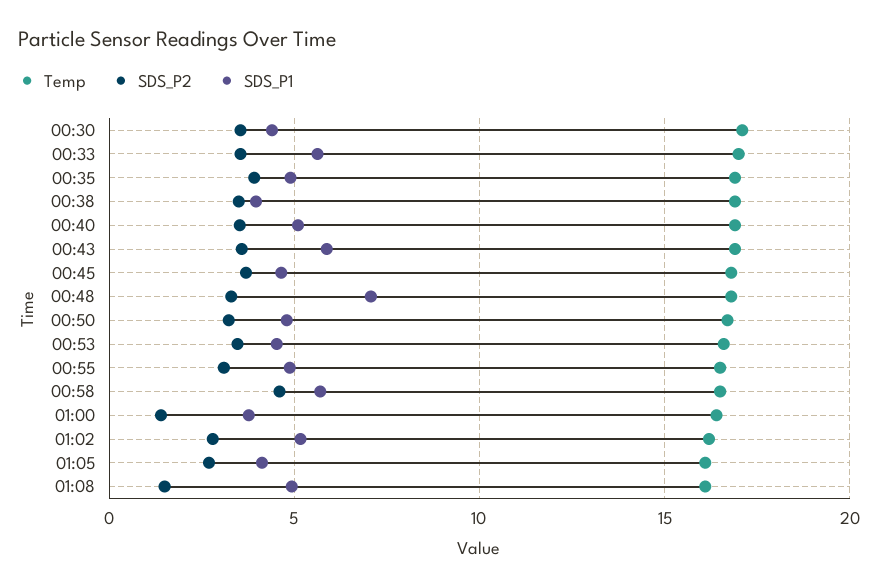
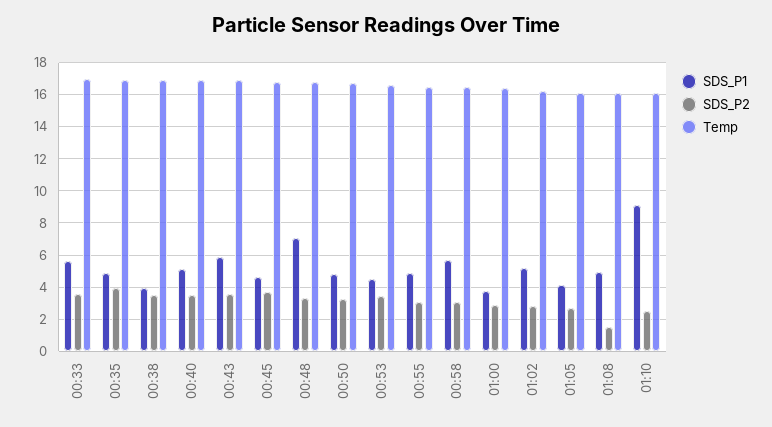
Temp, 00:30: 17 -> none
SDS_P2, 00:30: 3.5 -> none
SDS_P1, 00:30: 4.5 -> none
SDS_P2, 00:58: 4.5 -> 3
SDS_P2, 01:00: 1.5 -> 3
SDS_P1, 01:10: none -> 9
SDS_P2, 01:10: none -> 2.5
Temp, 01:10: none -> 16

